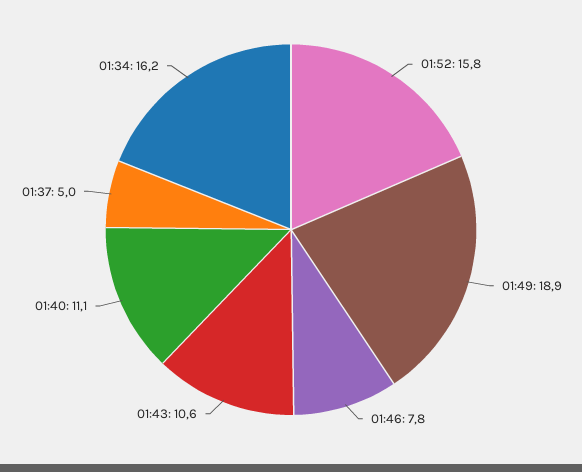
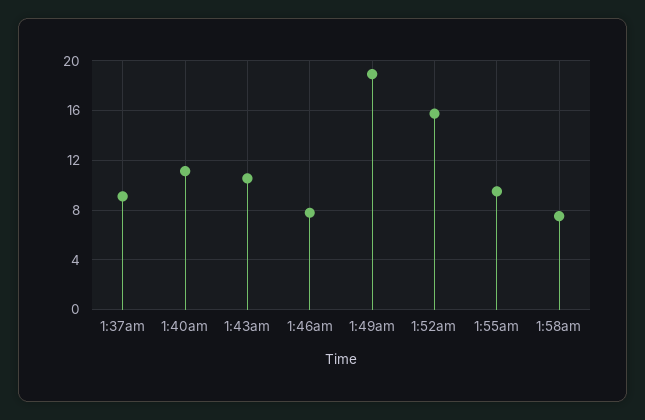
01:37: 5 -> 9
01:34: 16.2 -> none
1:55am: none -> 9.5
1:58am: none -> 7.5

